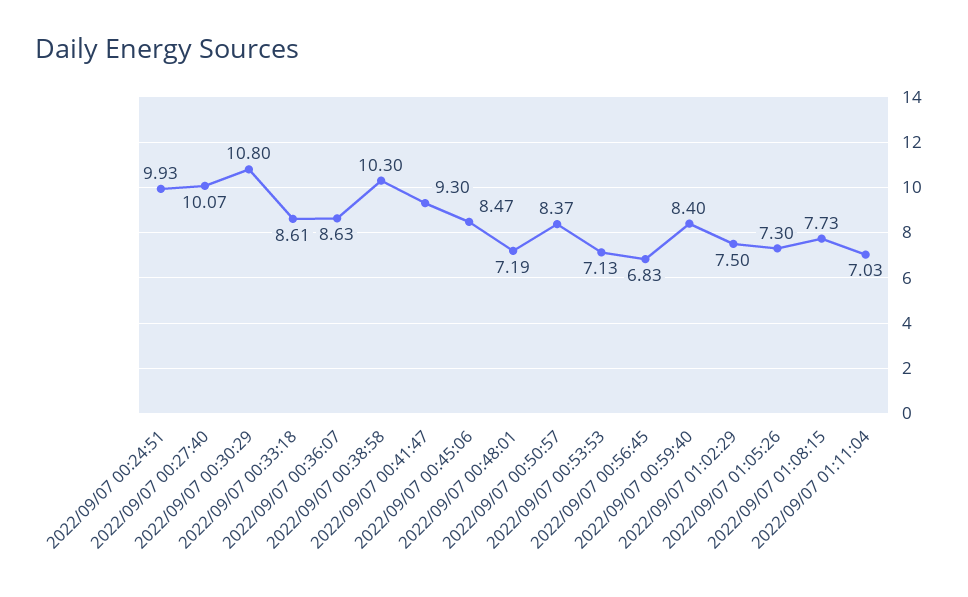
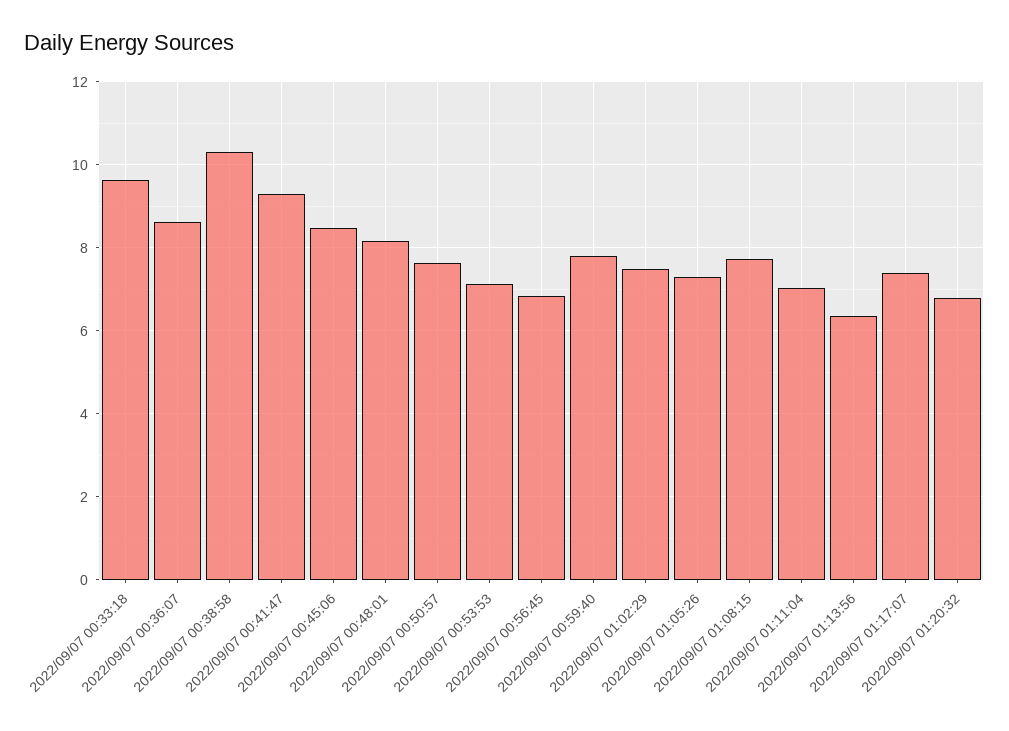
2022/09/07 00:24:51: 9.93 -> none
2022/09/07 00:27:40: 10.07 -> none
2022/09/07 00:30:29: 10.8 -> none
2022/09/07 00:33:18: 8.61 -> 9.6
2022/09/07 00:48:01: 7.19 -> 8.2
2022/09/07 00:50:57: 8.37 -> 7.6
2022/09/07 00:59:40: 8.4 -> 7.8
2022/09/07 01:13:56: none -> 6.4
2022/09/07 01:17:07: none -> 7.4
2022/09/07 01:20:32: none -> 6.8

